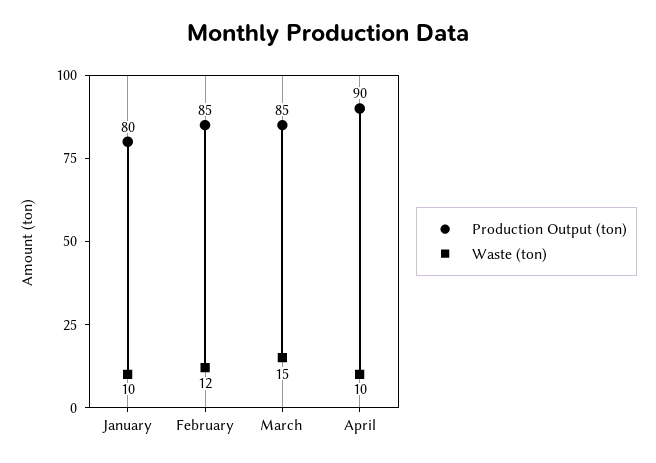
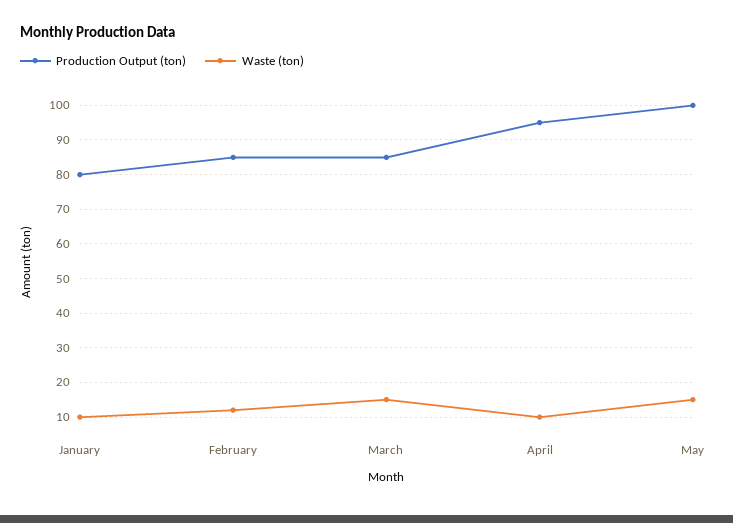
Production Output (ton), April: 90 -> 95
Production Output (ton), May: none -> 100
Waste (ton), May: none -> 15

